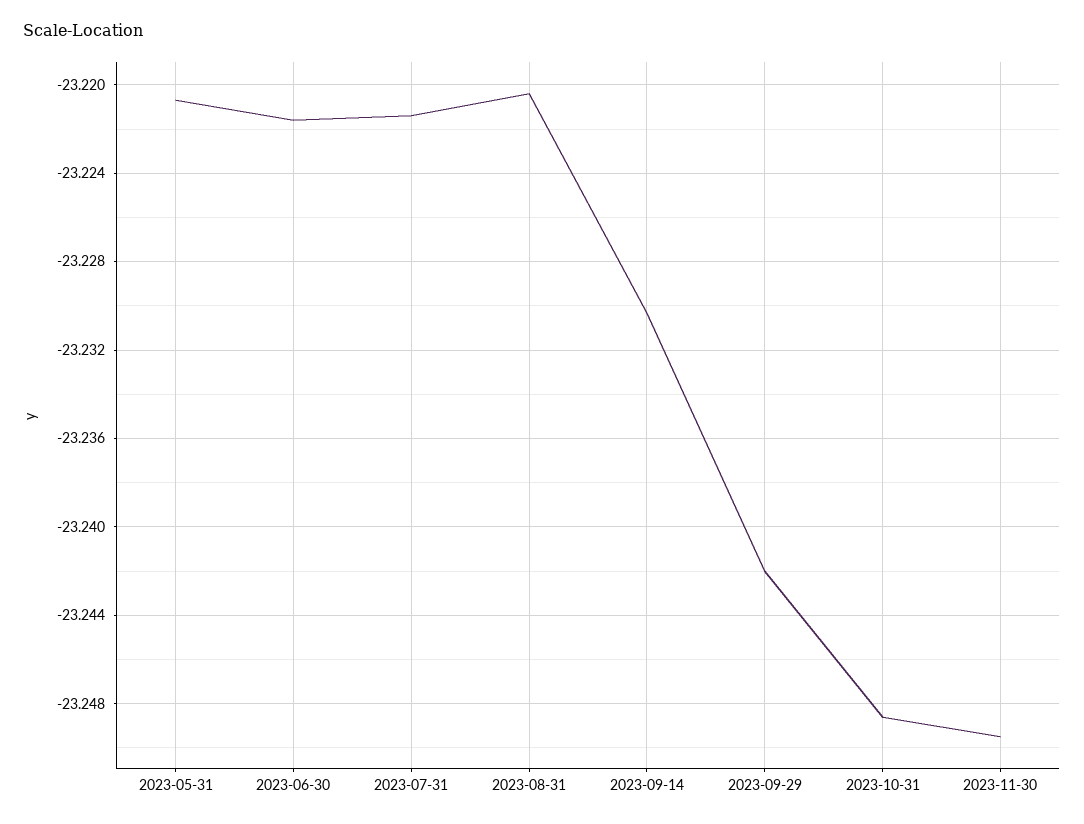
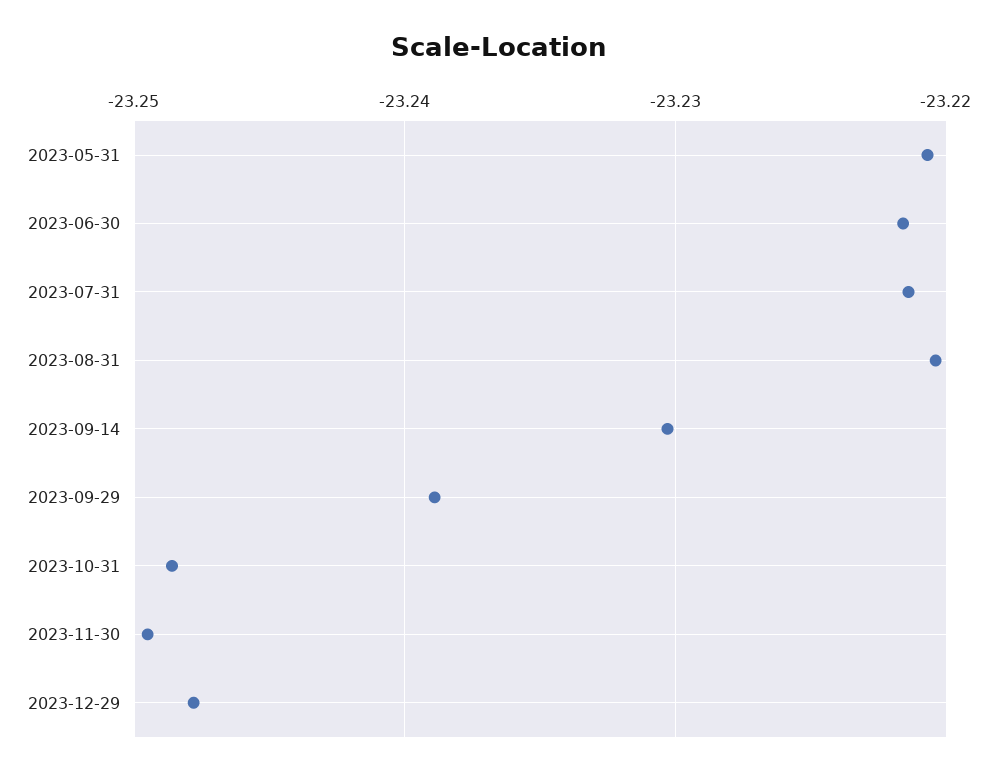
2023-09-29: -23.242 -> -23.239
2023-12-29: none -> -23.248

